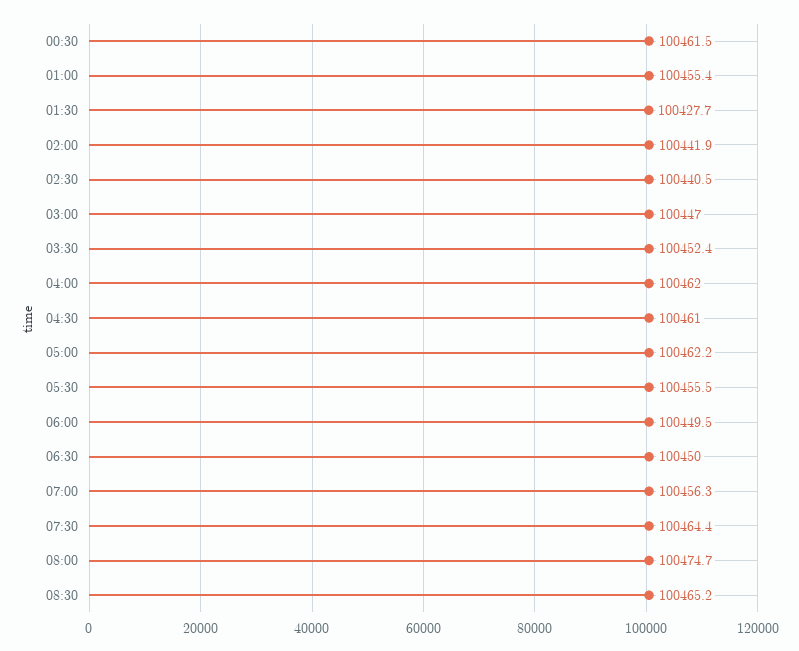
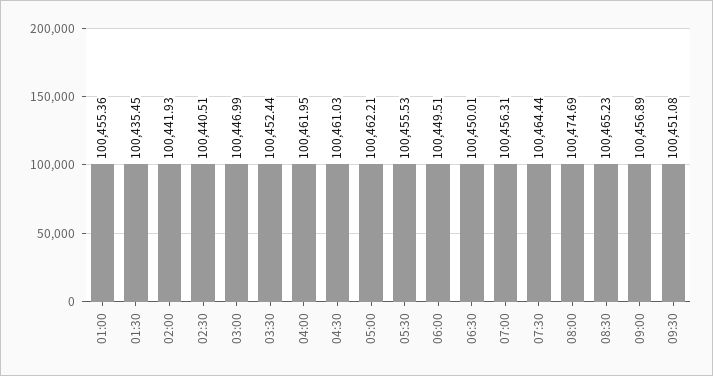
00:30: 100461.5 -> none
01:30: 100427.7 -> 100435.45
09:00: none -> 100456.89
09:30: none -> 100451.08

